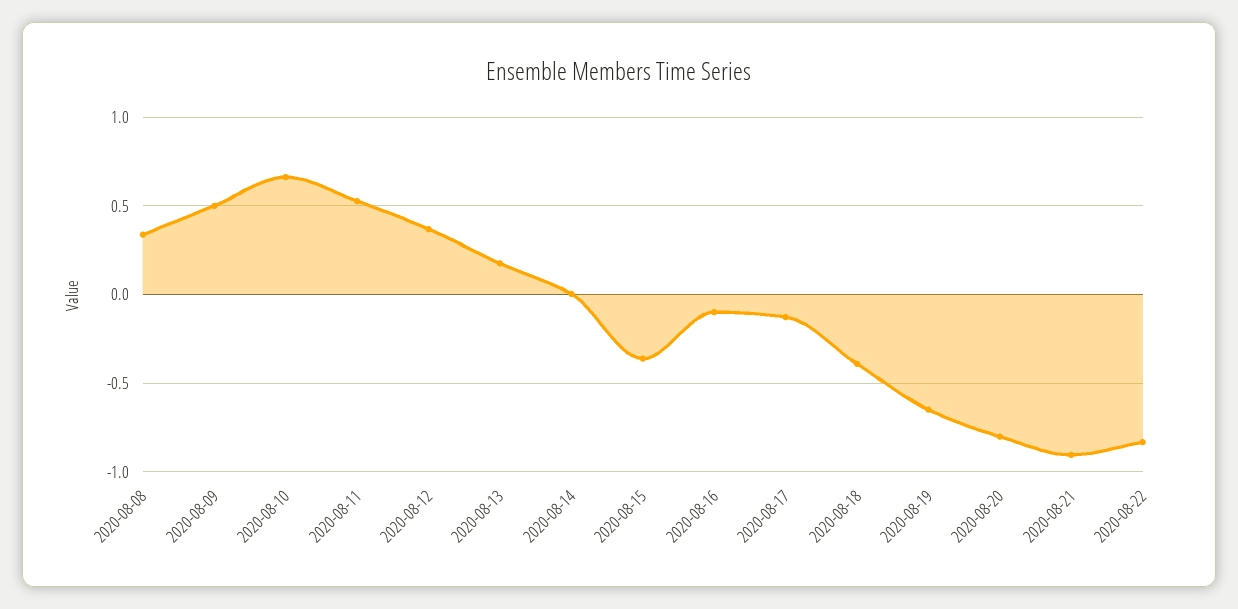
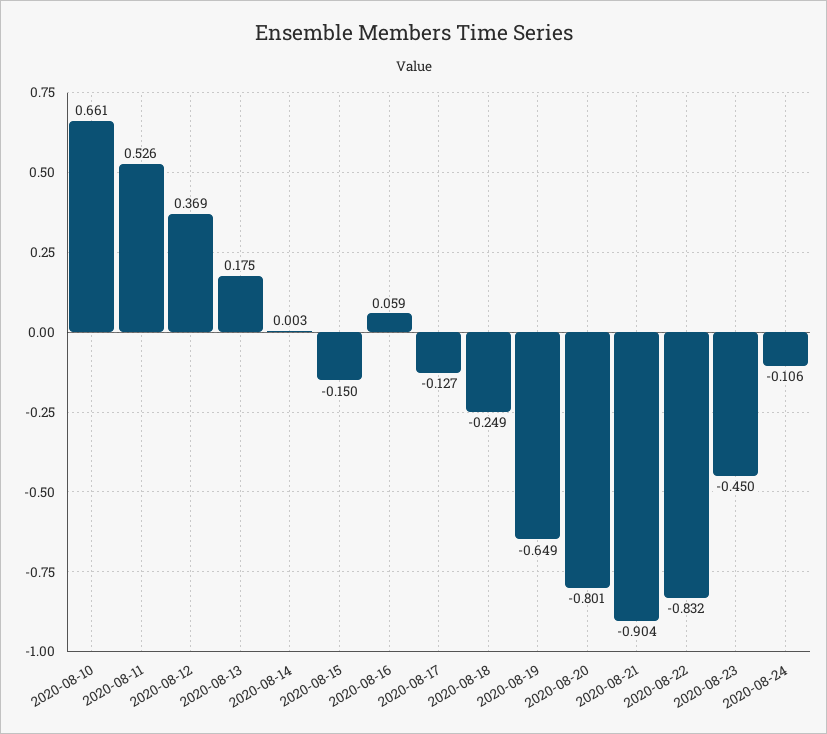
2020-08-08: 0.35 -> none
2020-08-09: 0.5 -> none
2020-08-15: -0.35 -> -0.15
2020-08-16: -0.1 -> 0.059
2020-08-18: -0.4 -> -0.249
2020-08-23: none -> -0.45
2020-08-24: none -> -0.106

